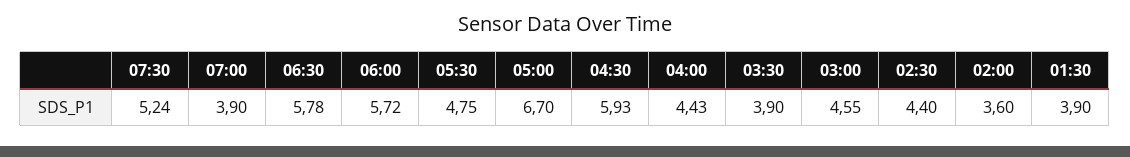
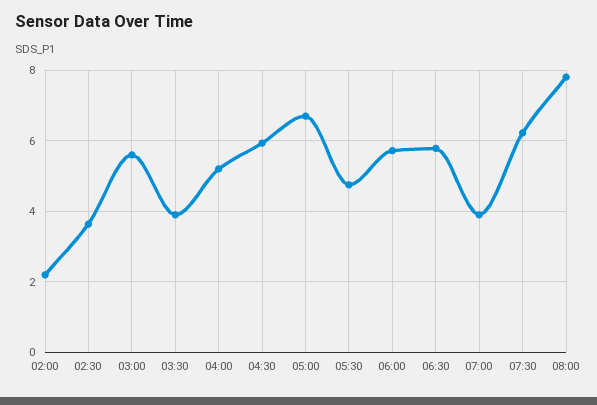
07:30: 5.24 -> 6.2
04:00: 4.43 -> 5.2
03:00: 4.55 -> 5.6
02:30: 4.4 -> 3.6
02:00: 3.6 -> 2.2
01:30: 3.9 -> none
08:00: none -> 7.8

